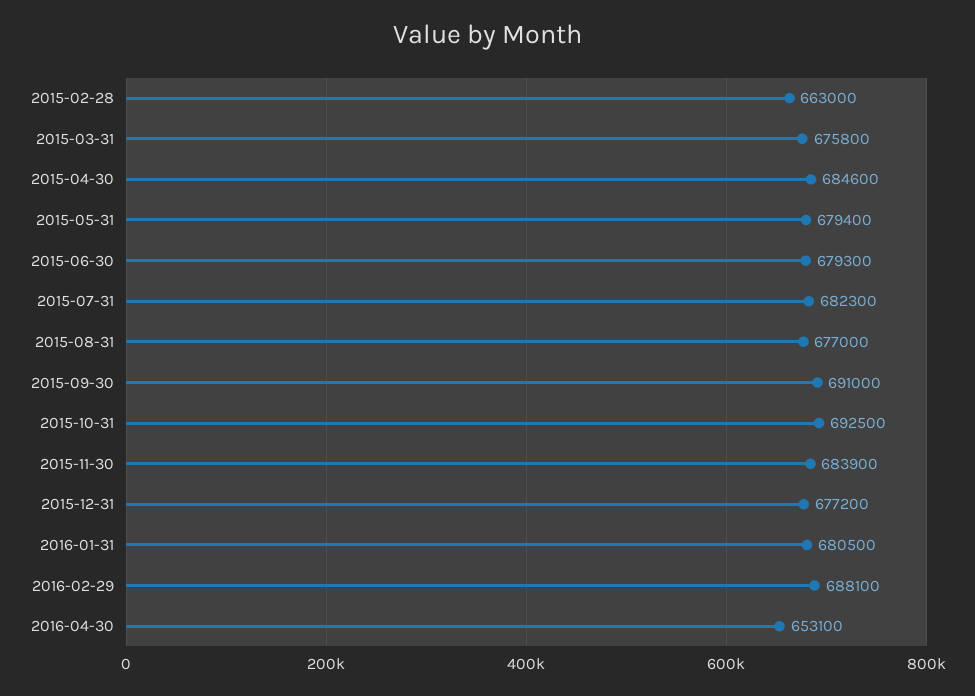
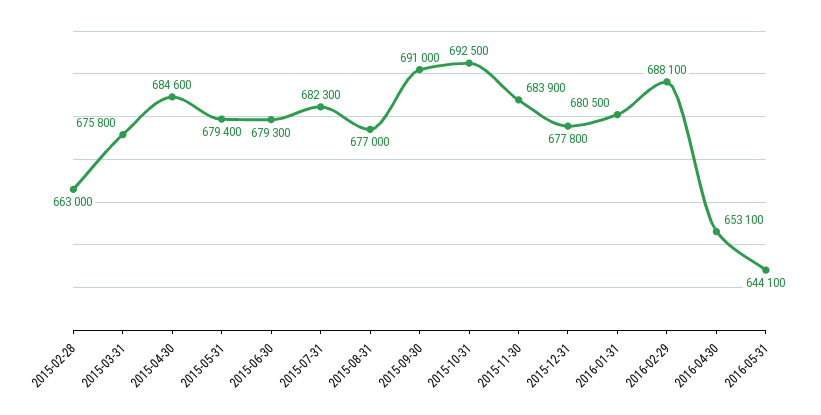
2015-12-31: 677200 -> 677800
2016-05-31: none -> 644100

